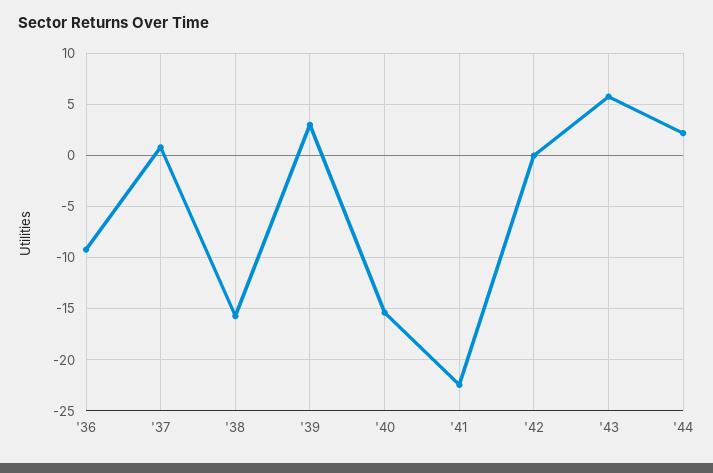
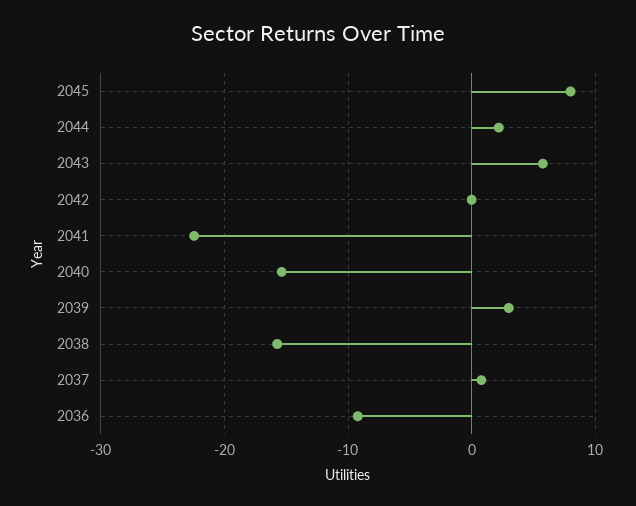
2045: none -> 8

